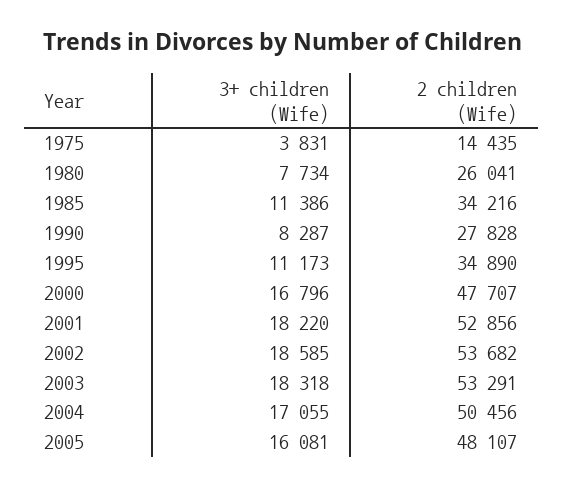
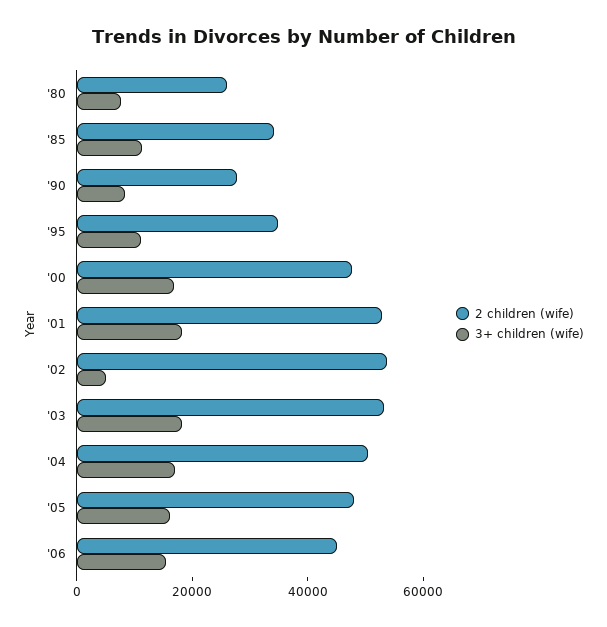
3+ children (Wife), 1975: 3831 -> none
2 children (Wife), 1975: 14435 -> none
3+ children (Wife), 2002: 18585 -> 5000
2 children (Wife), '06: none -> 45000
3+ children (Wife), '06: none -> 15000

